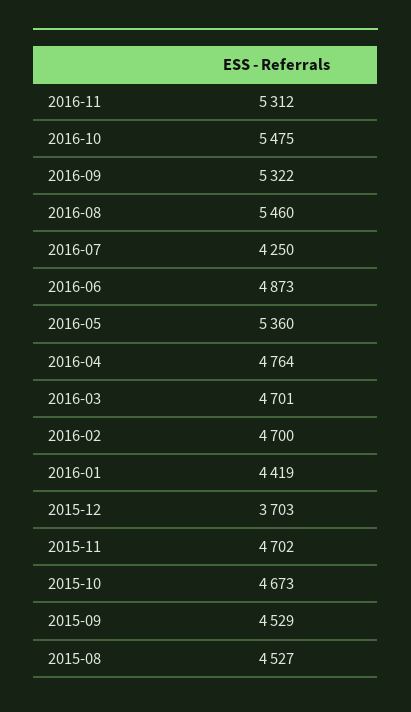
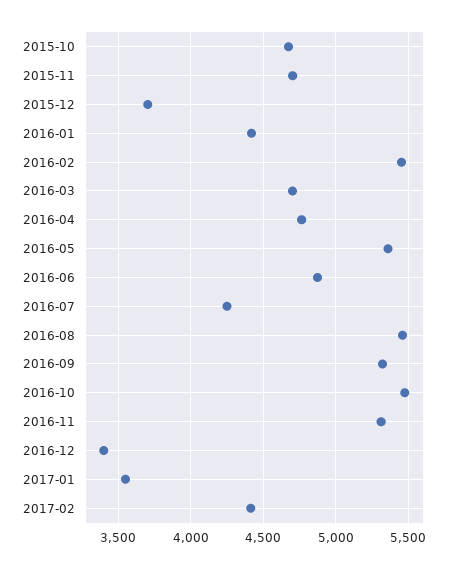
2016-02: 4700 -> 5450
2015-09: 4529 -> none
2015-08: 4527 -> none
2016-12: none -> 3400
2017-01: none -> 3550
2017-02: none -> 4400

